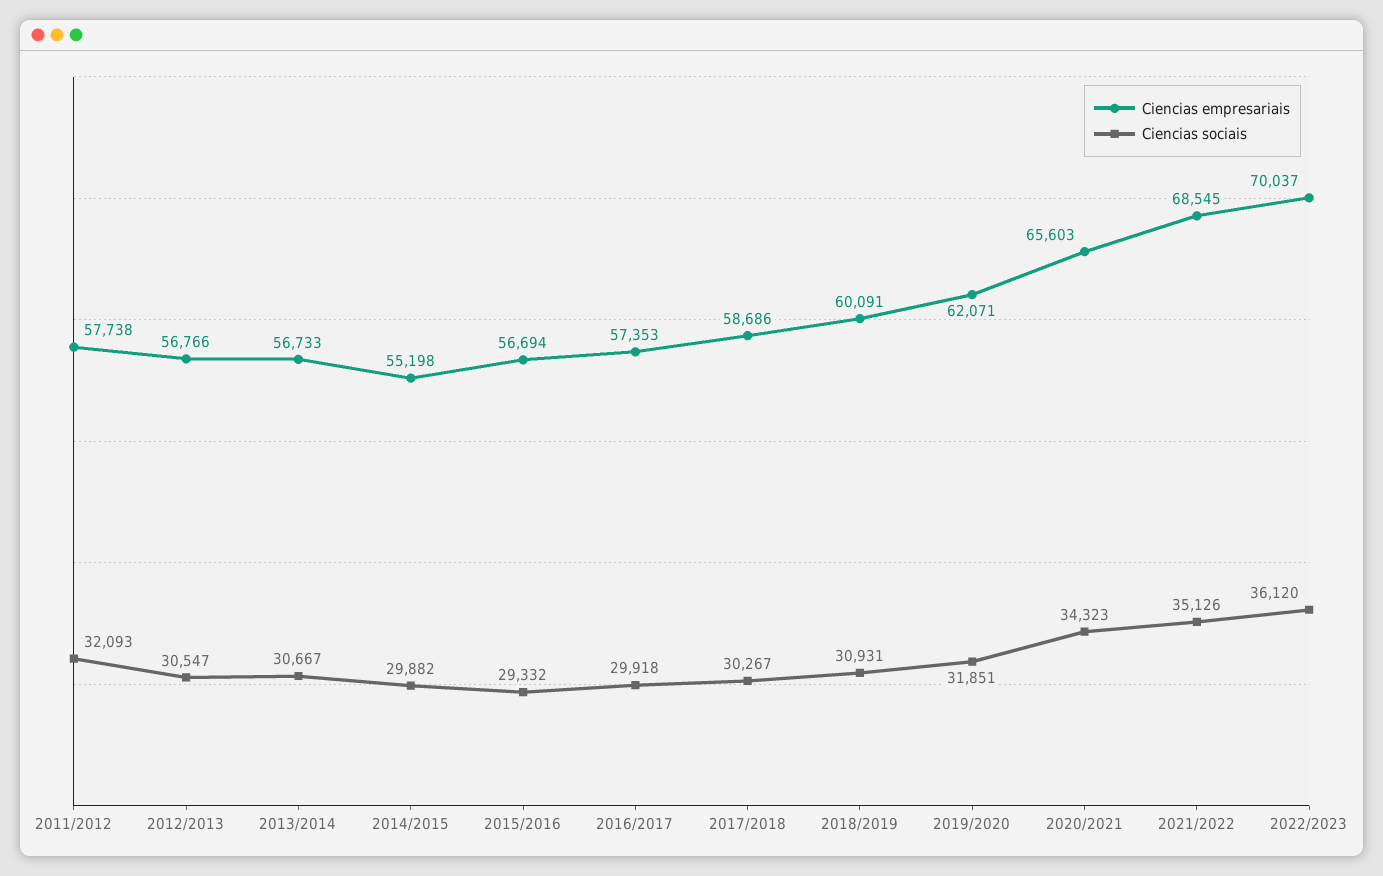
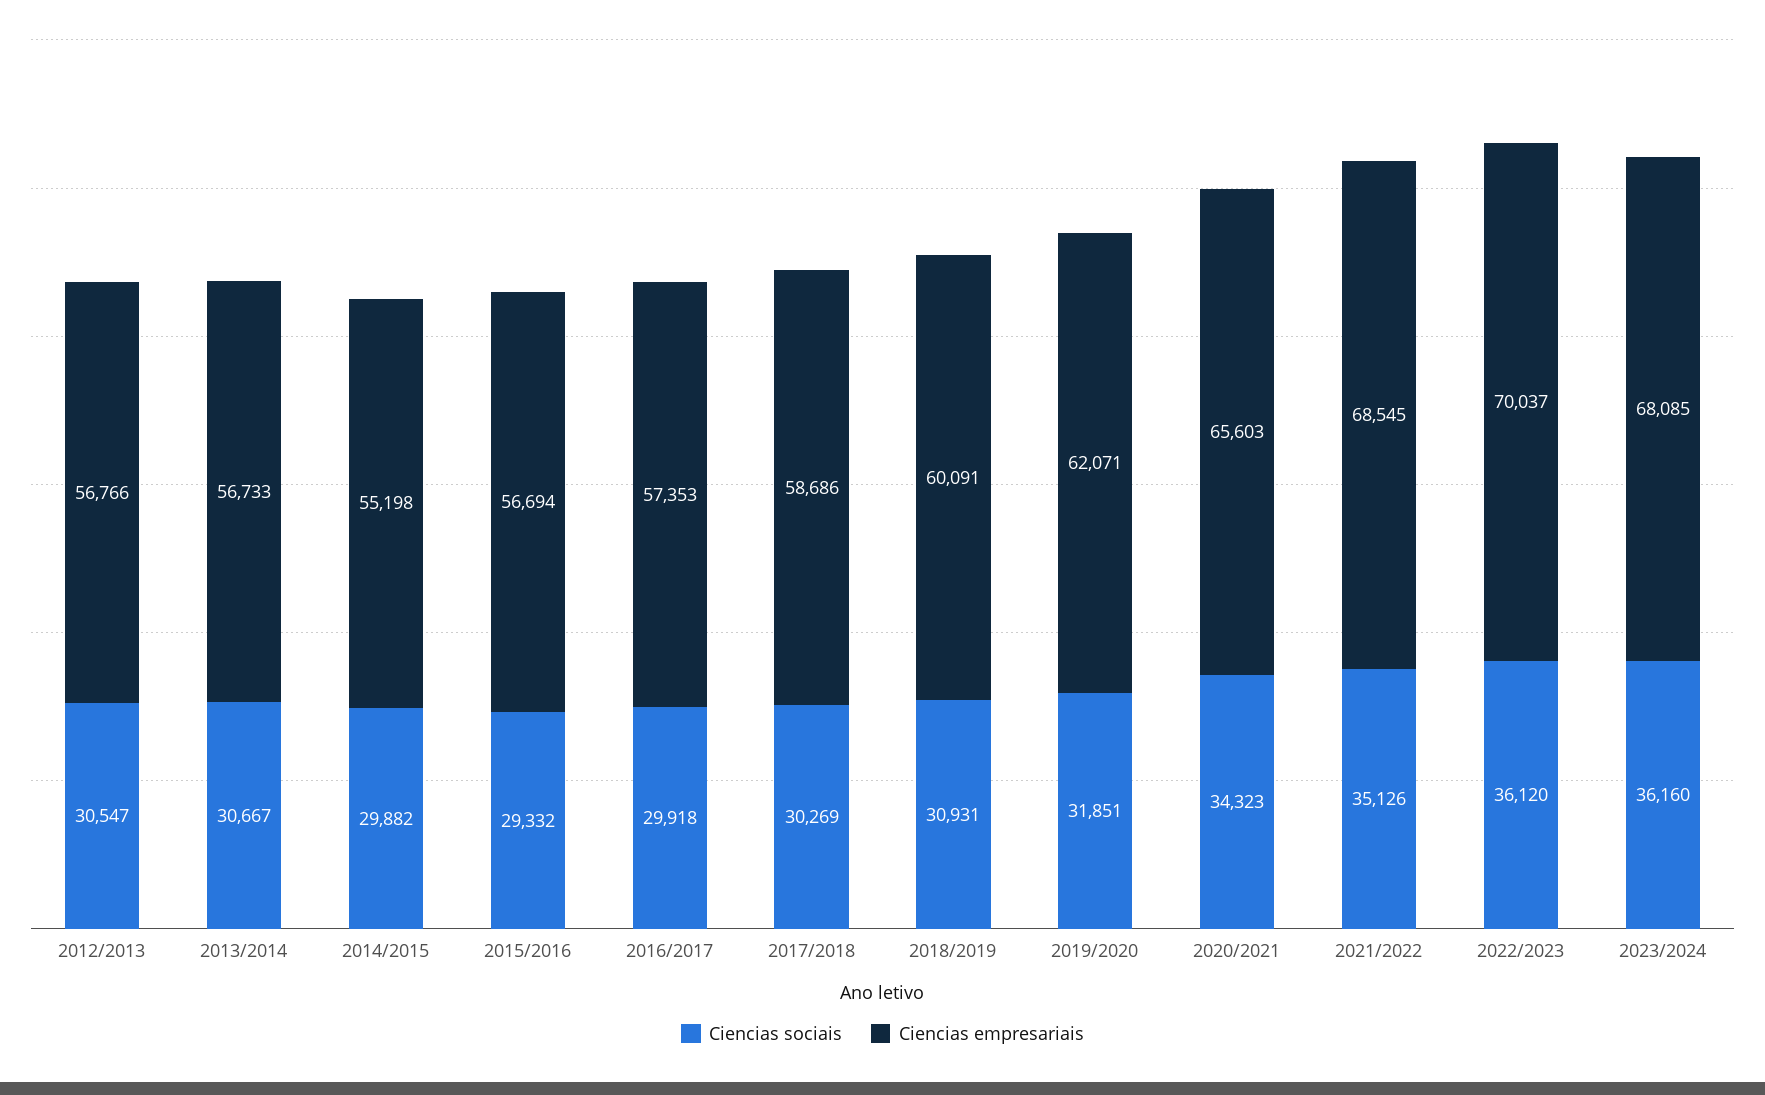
Ciencias empresariais, 2011/2012: 57738 -> none
Ciencias sociais, 2011/2012: 32093 -> none
Ciencias sociais, 2017/2018: 30267 -> 30269
Ciencias sociais, 2023/2024: none -> 36160
Ciencias empresariais, 2023/2024: none -> 68085

